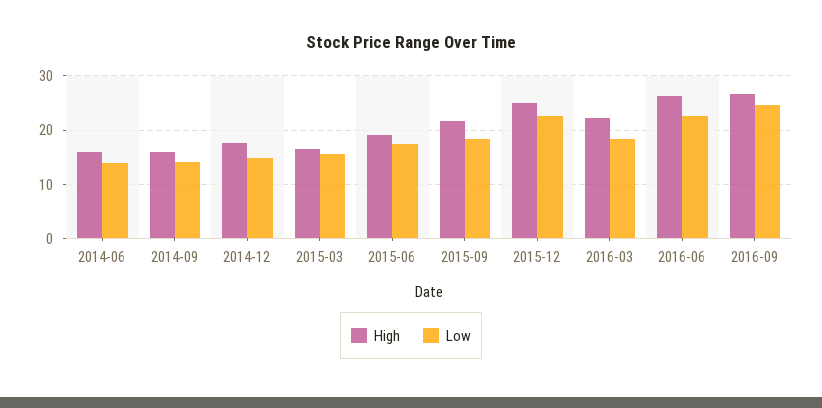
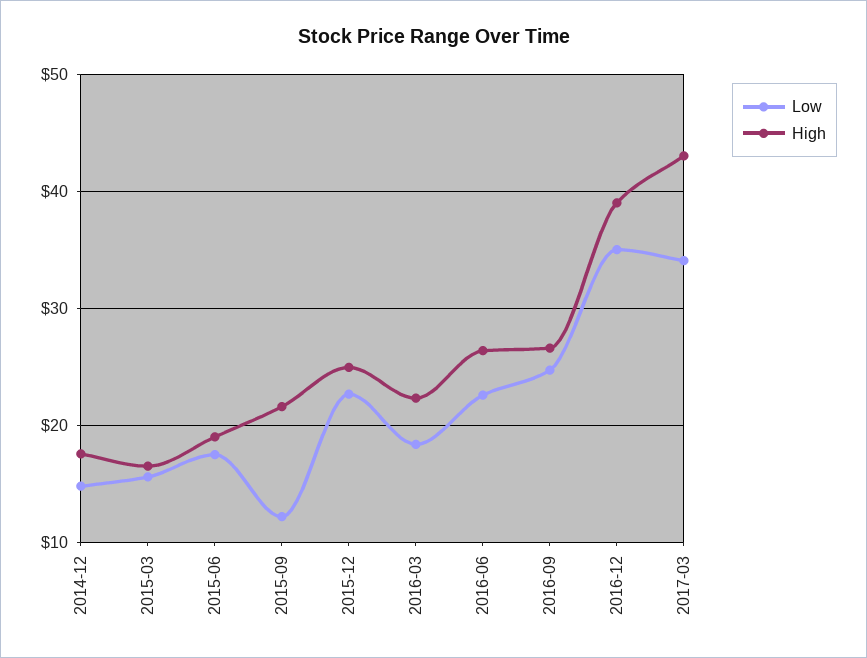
High, 2014-06: 16 -> none
Low, 2014-06: 14 -> none
High, 2014-09: 16 -> none
Low, 2014-09: 14 -> none
Low, 2015-09: 18 -> 12
Low, 2016-12: none -> 35
High, 2016-12: none -> 39
Low, 2017-03: none -> 34
High, 2017-03: none -> 43

